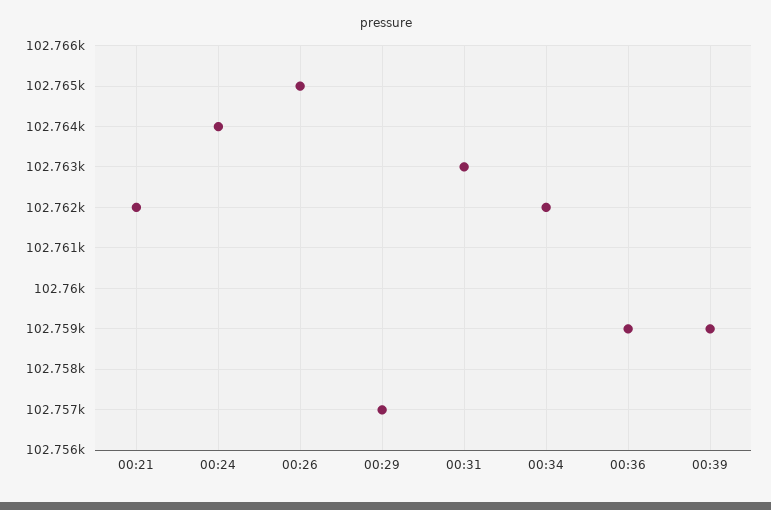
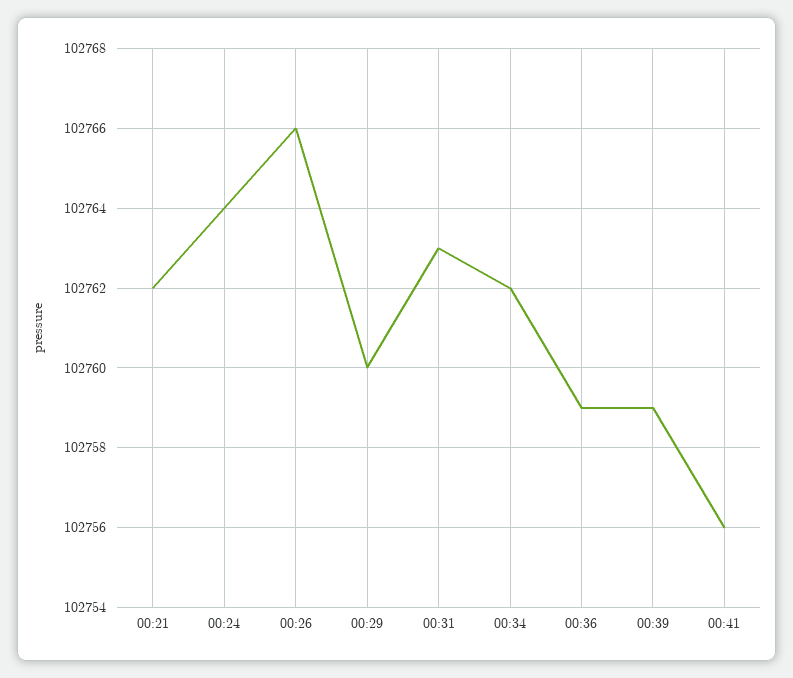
00:26: 102765 -> 102766
00:29: 102757 -> 102760
00:41: none -> 102756

